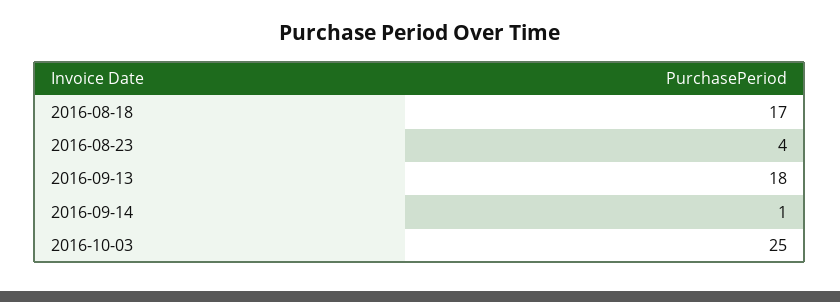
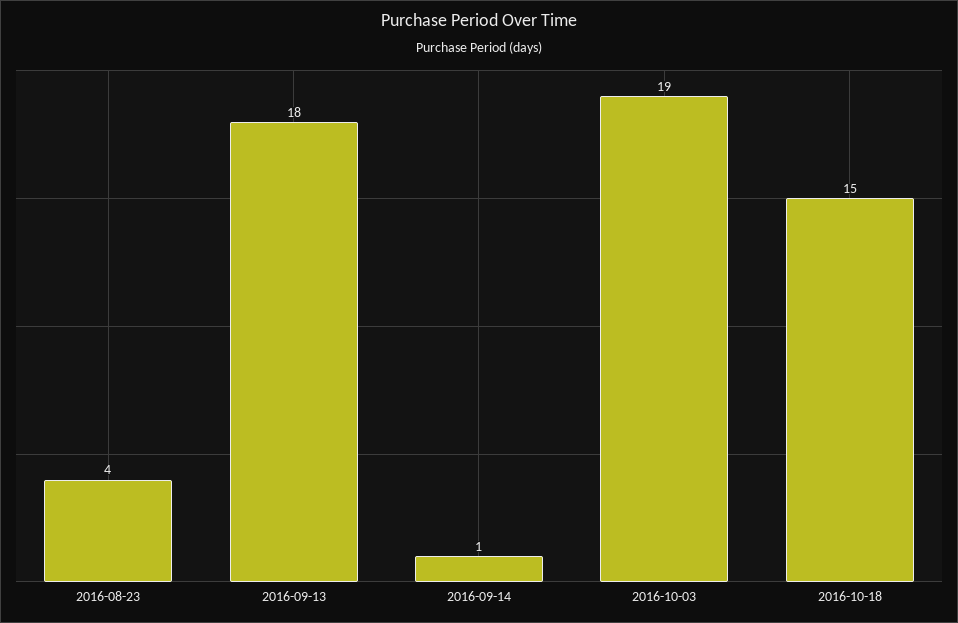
2016-08-18: 17 -> none
2016-10-03: 25 -> 19
2016-10-18: none -> 15

